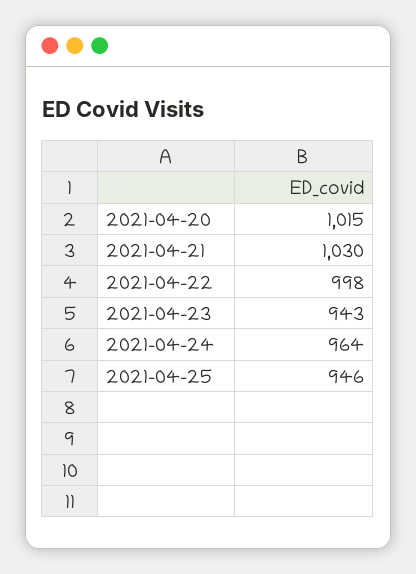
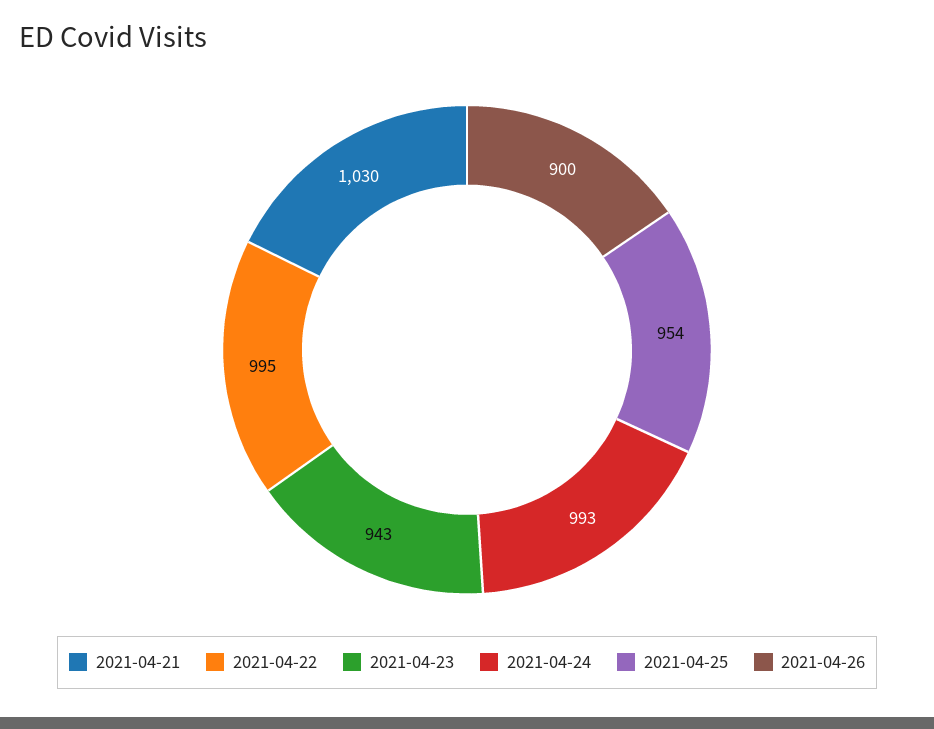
2021-04-20: 1015 -> none
2021-04-22: 998 -> 995
2021-04-24: 964 -> 993
2021-04-25: 946 -> 954
2021-04-26: none -> 900

